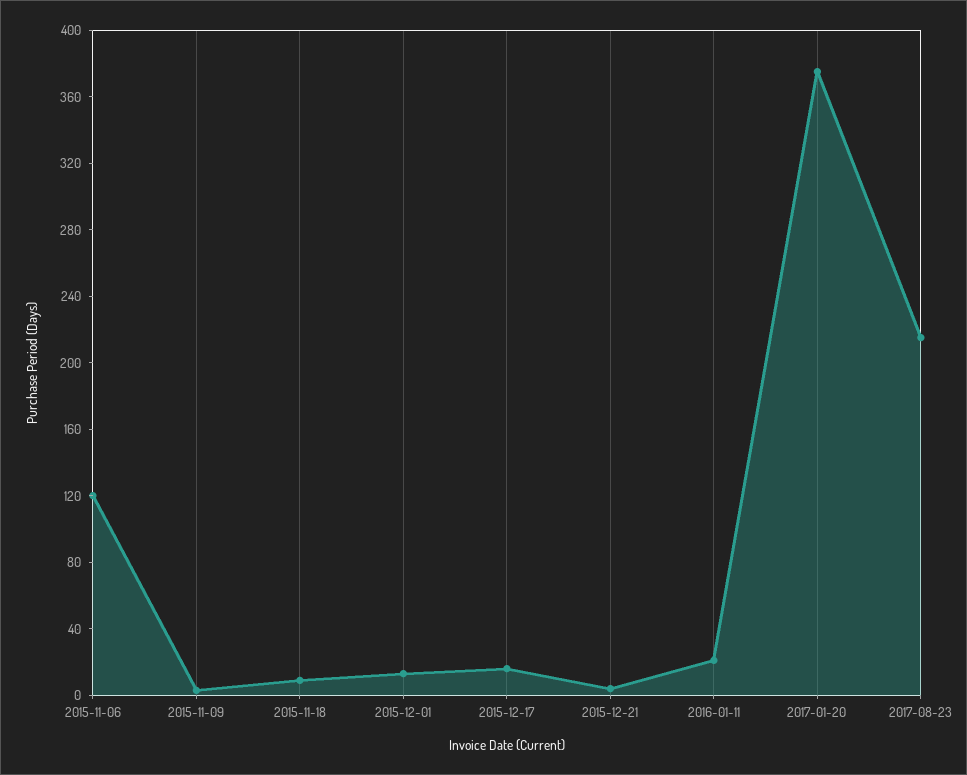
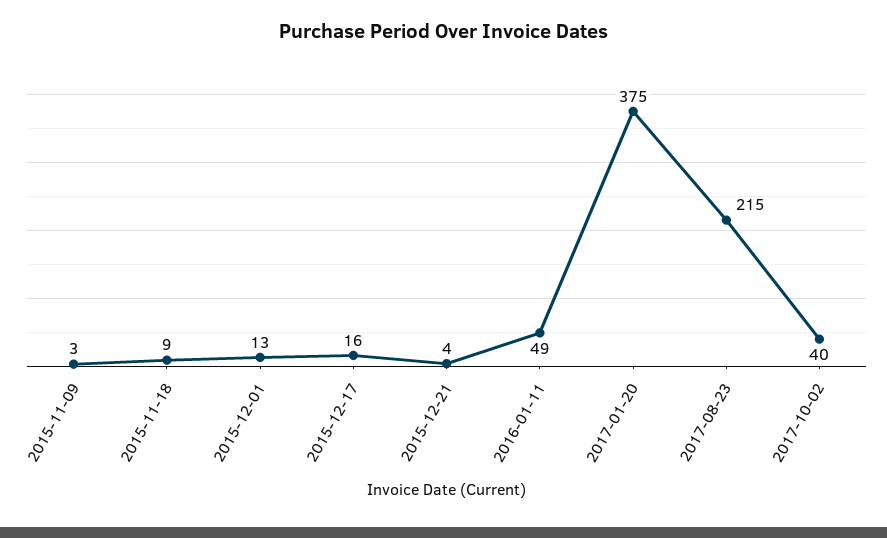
2015-11-06: 120 -> none
2016-01-11: 20 -> 49
2017-10-02: none -> 40

